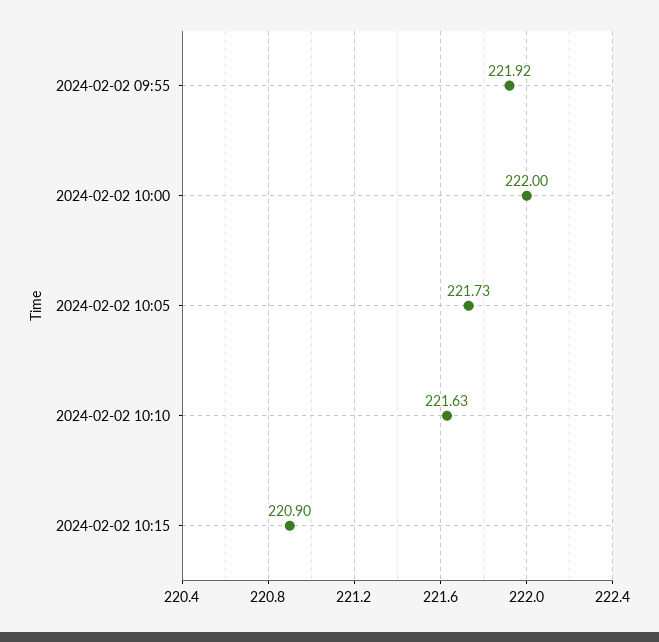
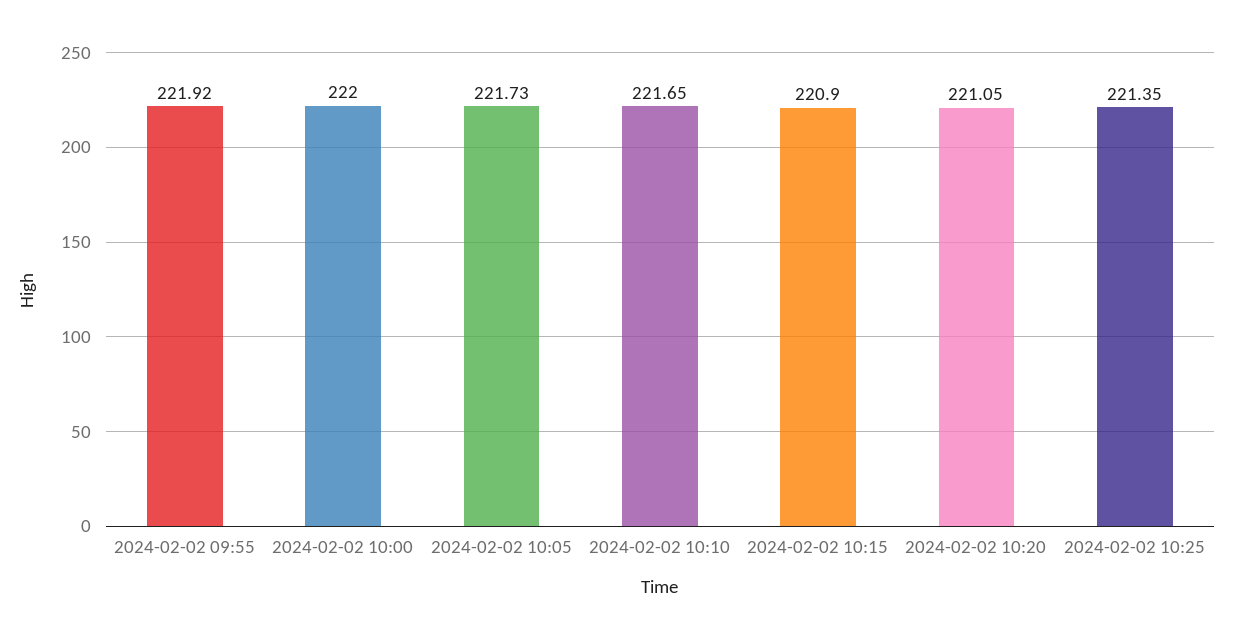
2024-02-02 10:10: 221.63 -> 221.65
2024-02-02 10:20: none -> 221.05
2024-02-02 10:25: none -> 221.35

